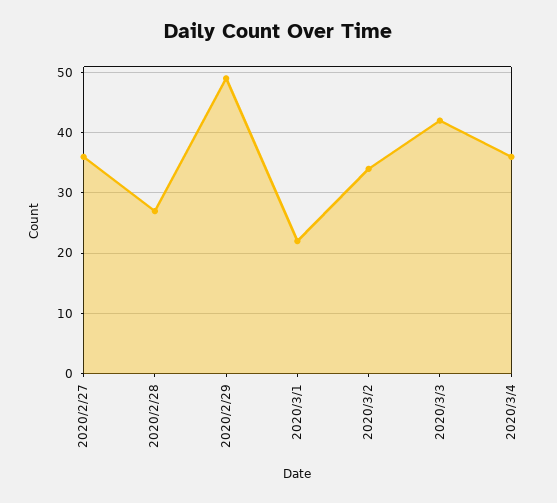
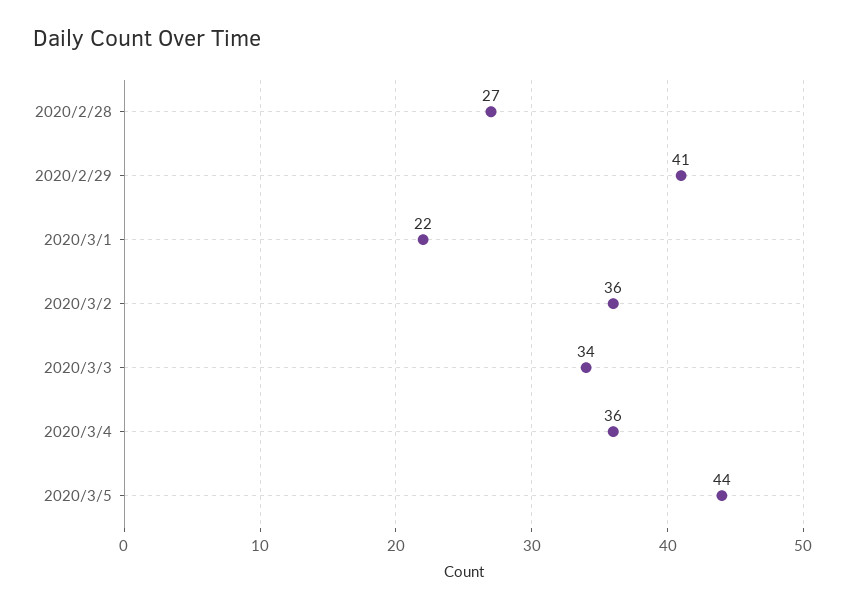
2020/2/27: 36 -> none
2020/2/29: 49 -> 41
2020/3/2: 34 -> 36
2020/3/3: 42 -> 34
2020/3/5: none -> 44

